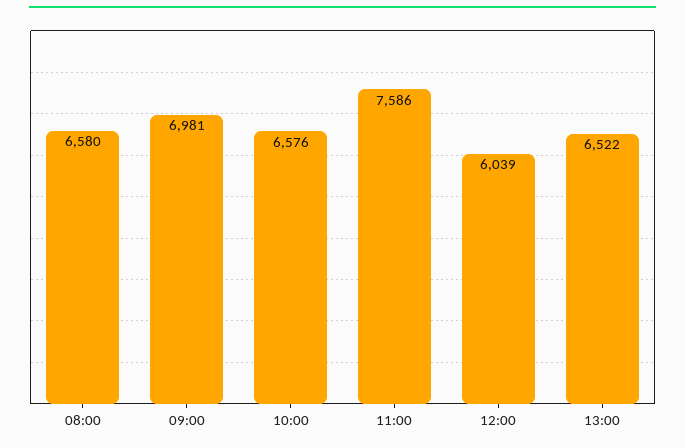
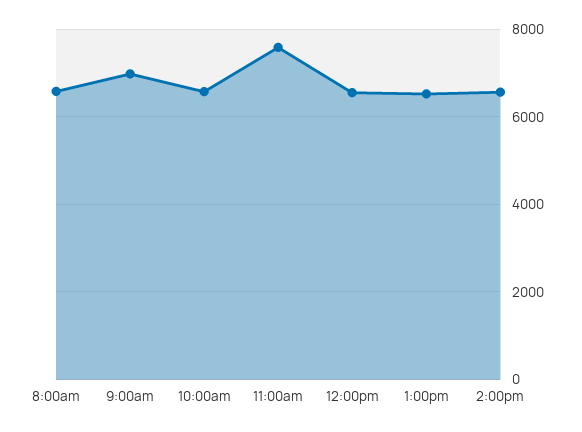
12:00: 6039 -> 6600
2:00pm: none -> 6600

